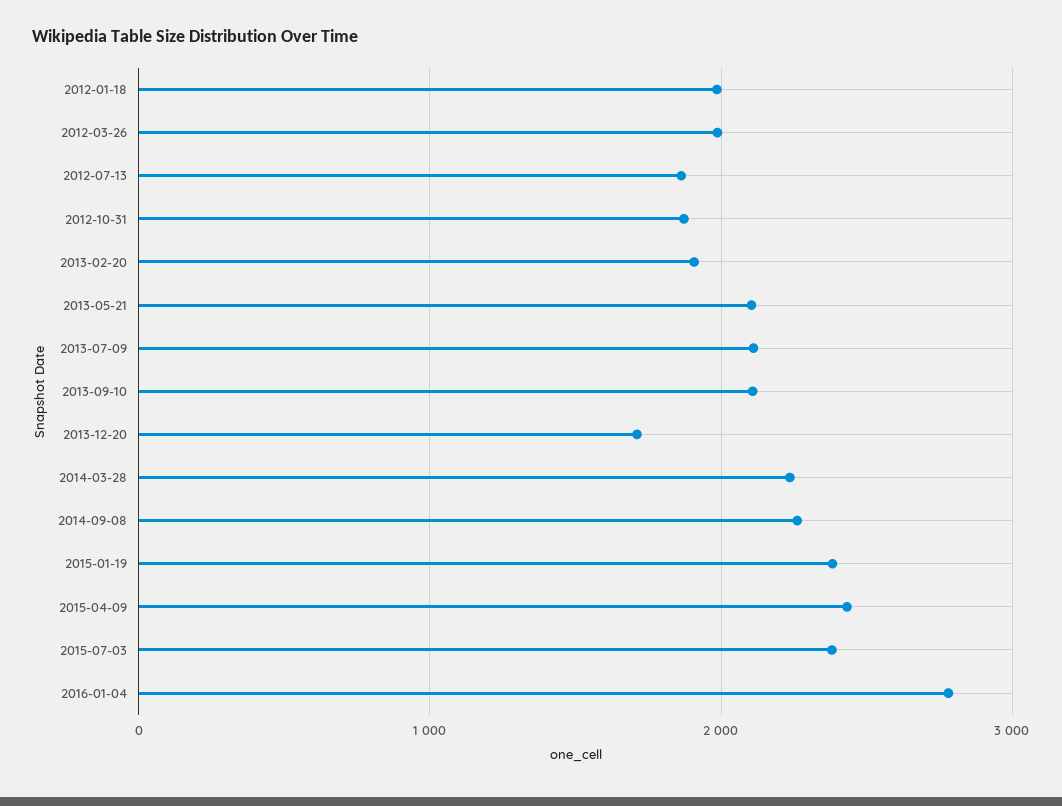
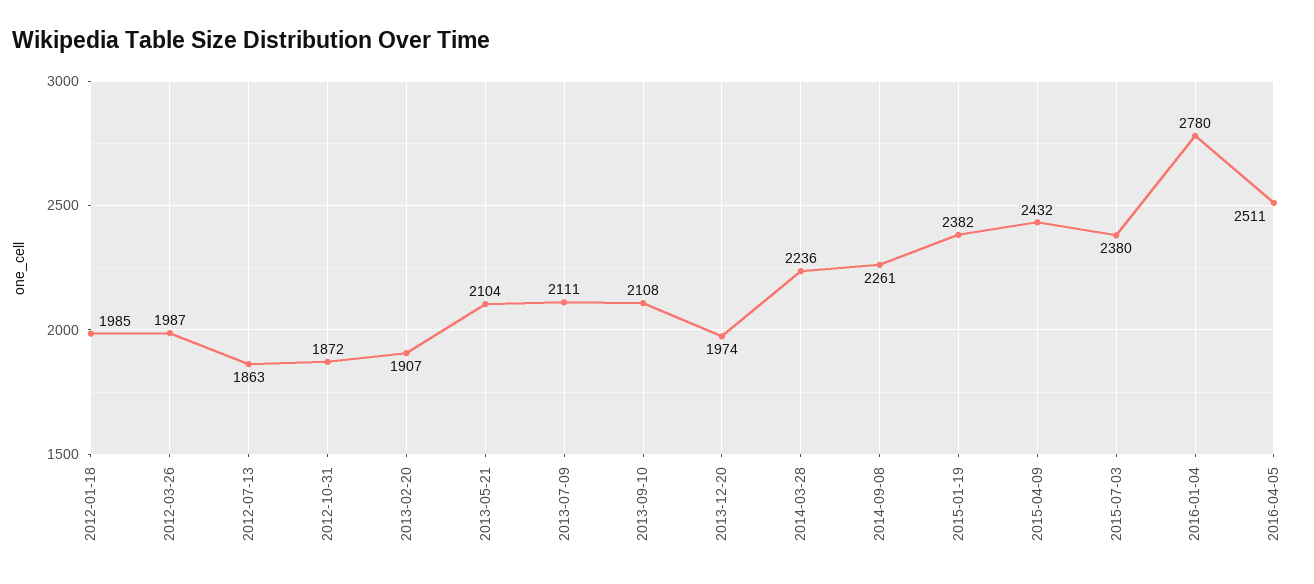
2013-12-20: 1700 -> 1974
2016-04-05: none -> 2511

